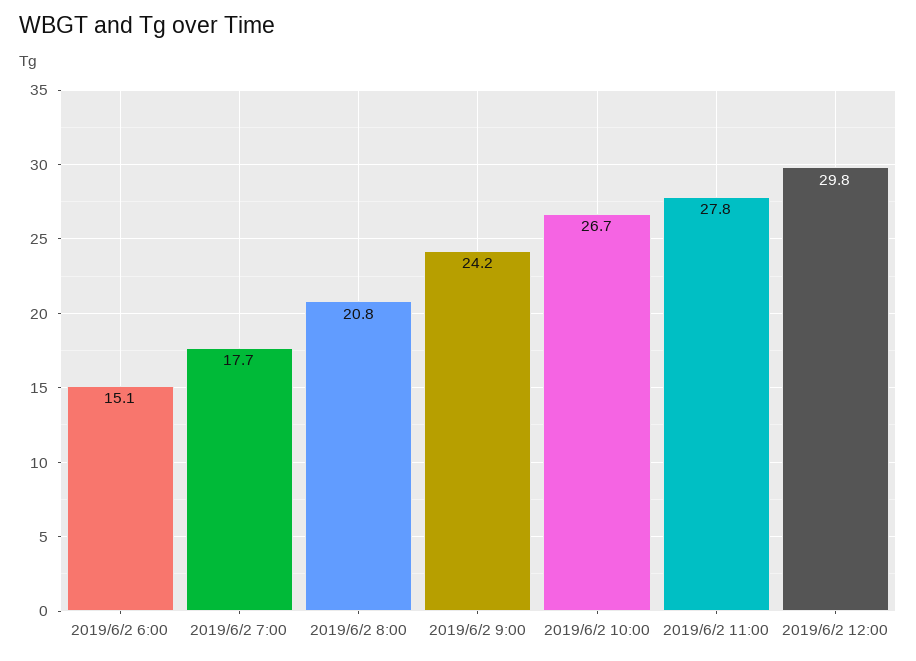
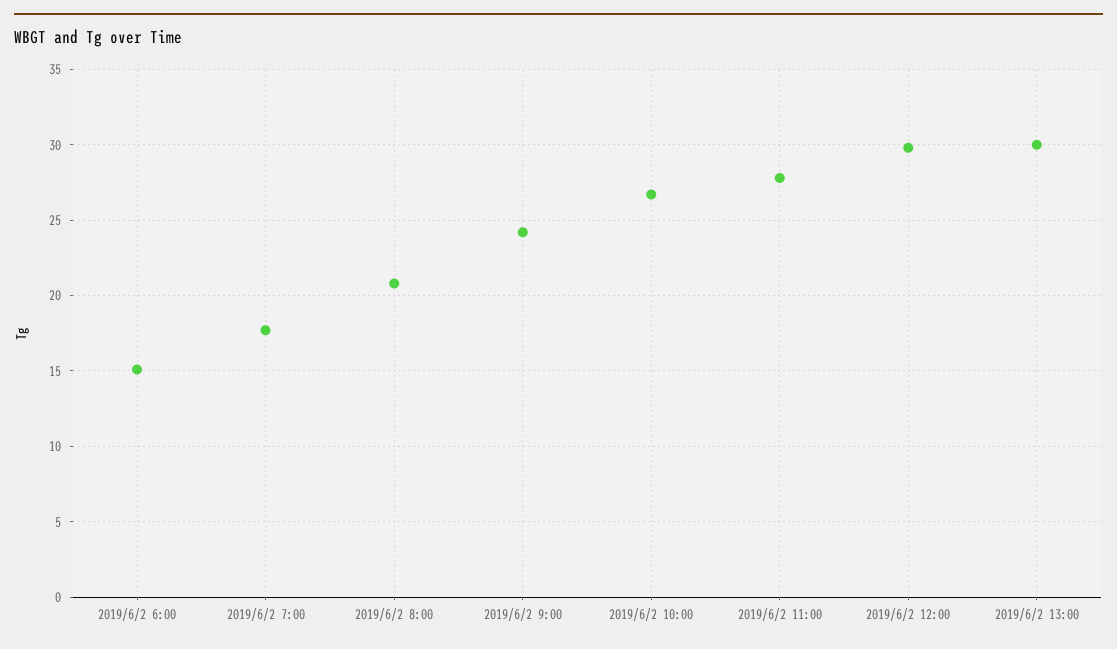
2019/6/2 13:00: none -> 30

